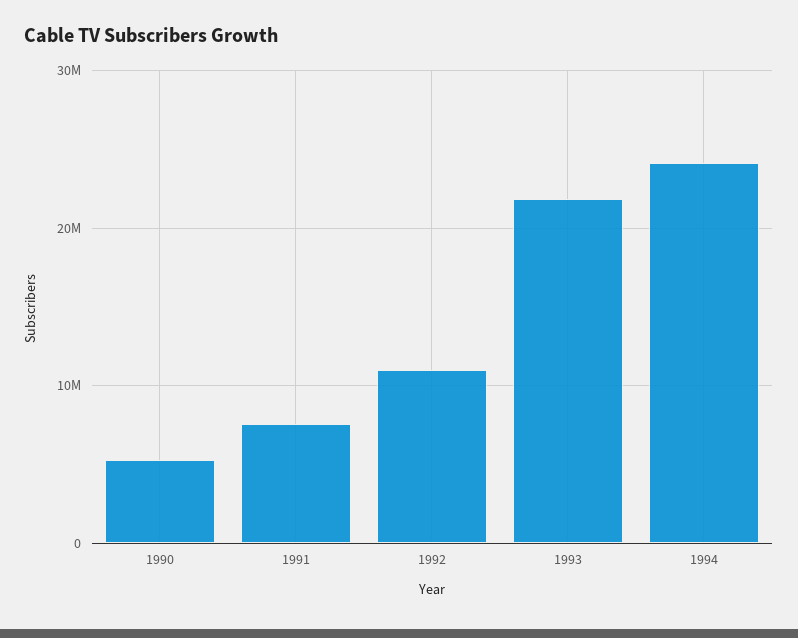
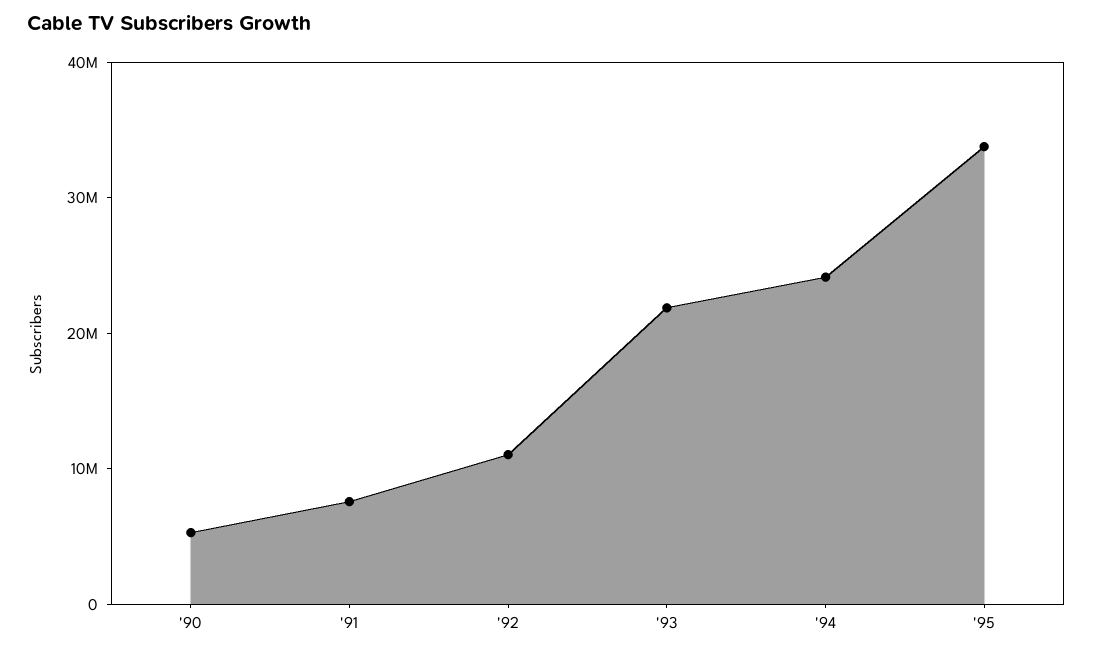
'95: none -> 34000000

